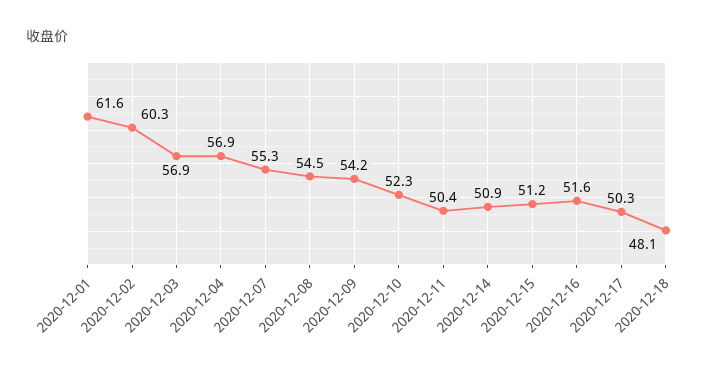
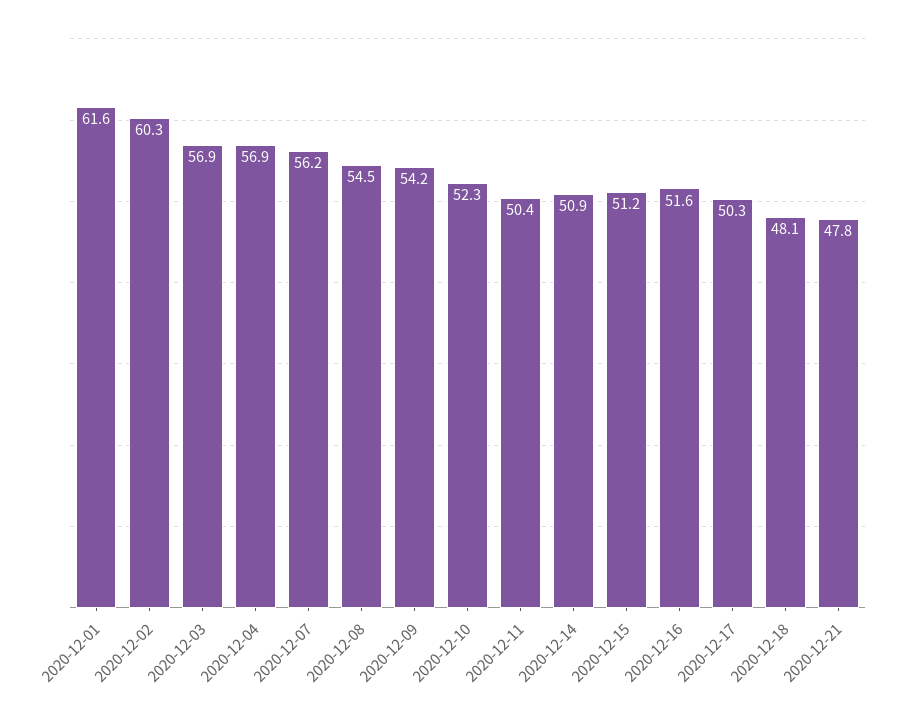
2020-12-07: 55.3 -> 56.2
2020-12-21: none -> 47.8

